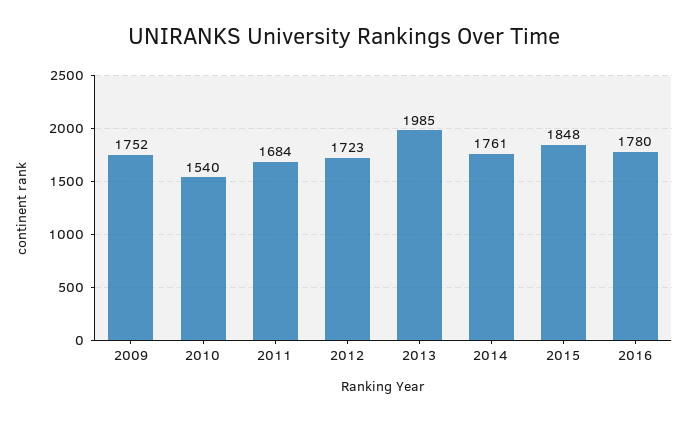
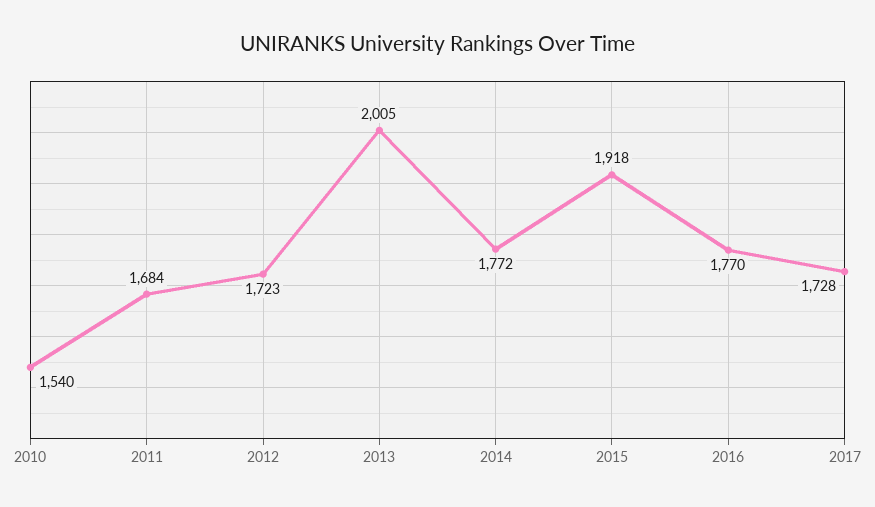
2009: 1752 -> none
2013: 1985 -> 2005
2014: 1761 -> 1772
2015: 1848 -> 1918
2016: 1780 -> 1770
2017: none -> 1728

